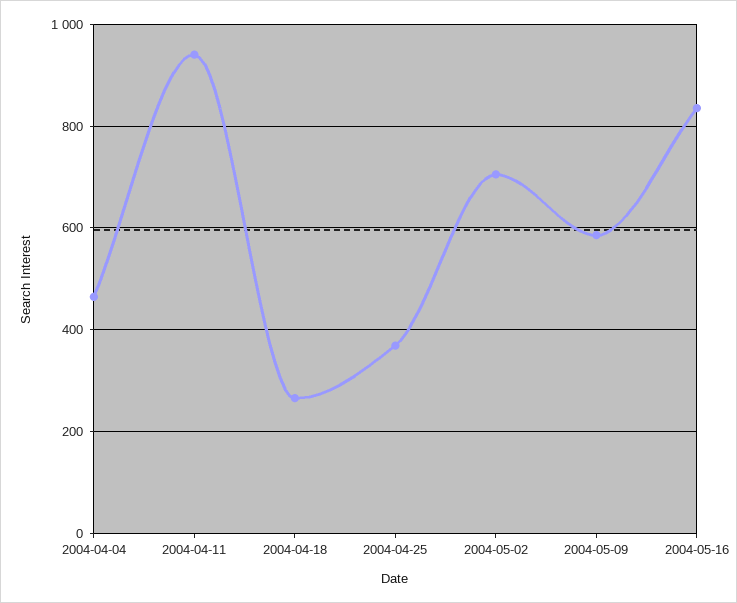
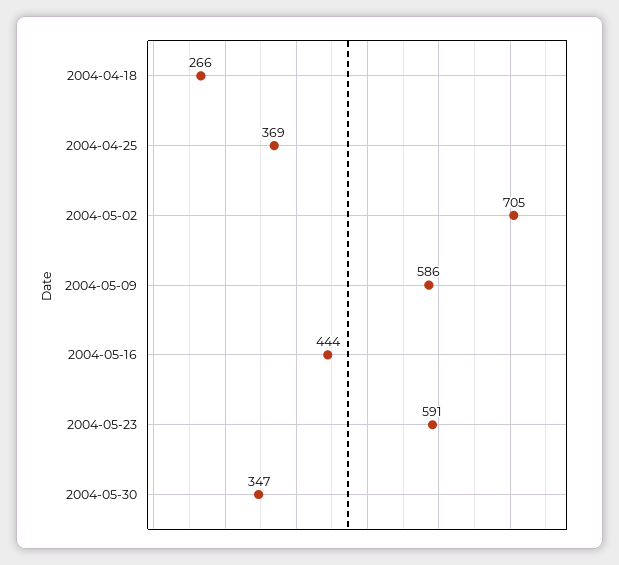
2004-04-04: 460 -> none
2004-04-11: 940 -> none
2004-05-16: 840 -> 444
2004-05-23: none -> 591
2004-05-30: none -> 347

